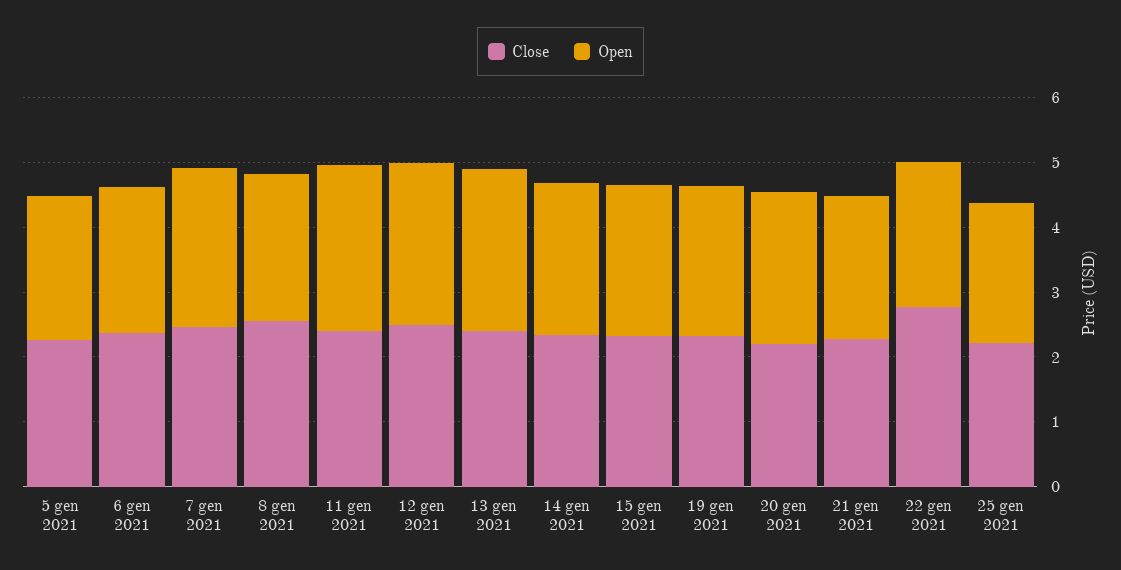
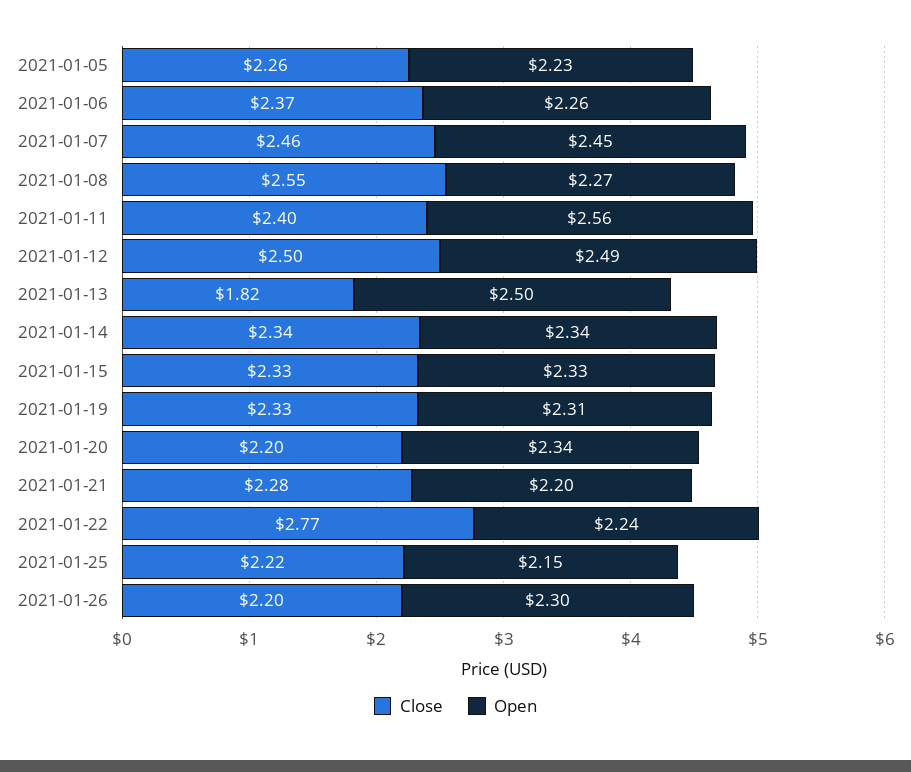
Close, 13 gen 2021: 2.4 -> 1.82
Close, 2021-01-26: none -> 2.2
Open, 2021-01-26: none -> 2.3

